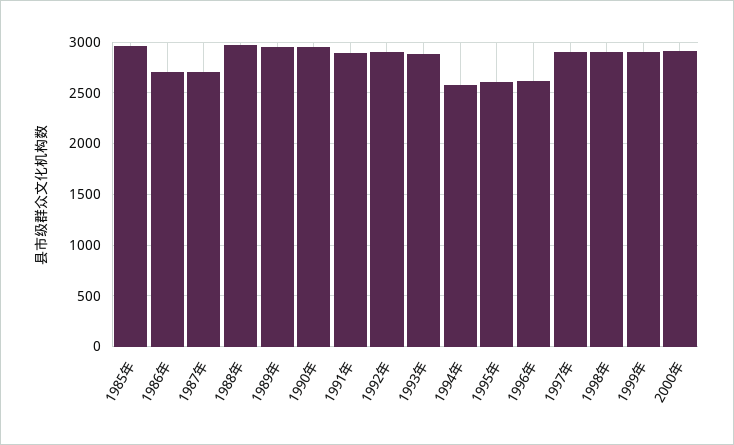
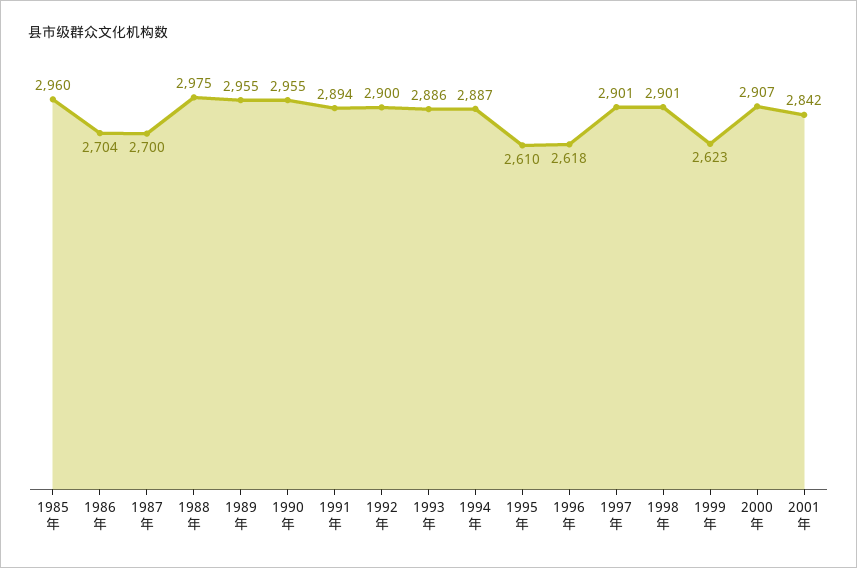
1994年: 2600 -> 2887
1999年: 2900 -> 2623
2001年: none -> 2842

